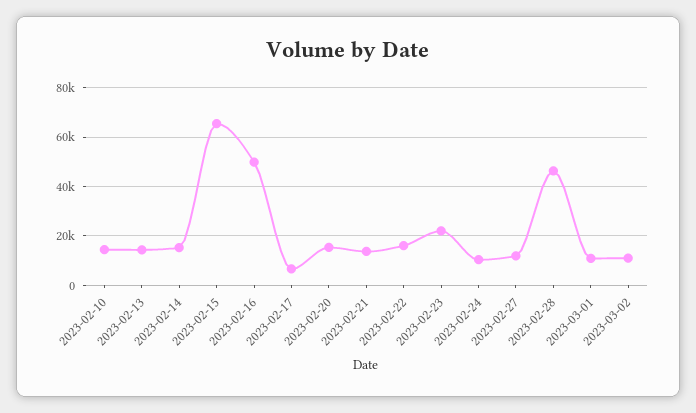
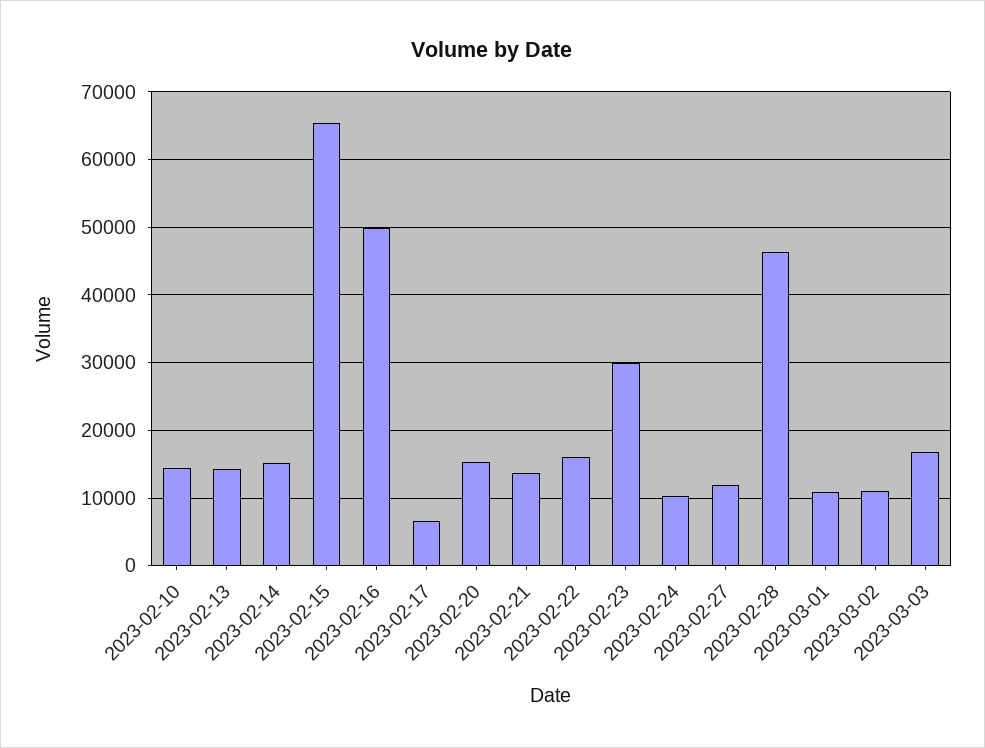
2023-02-23: 22500 -> 30000
2023-03-03: none -> 17000

